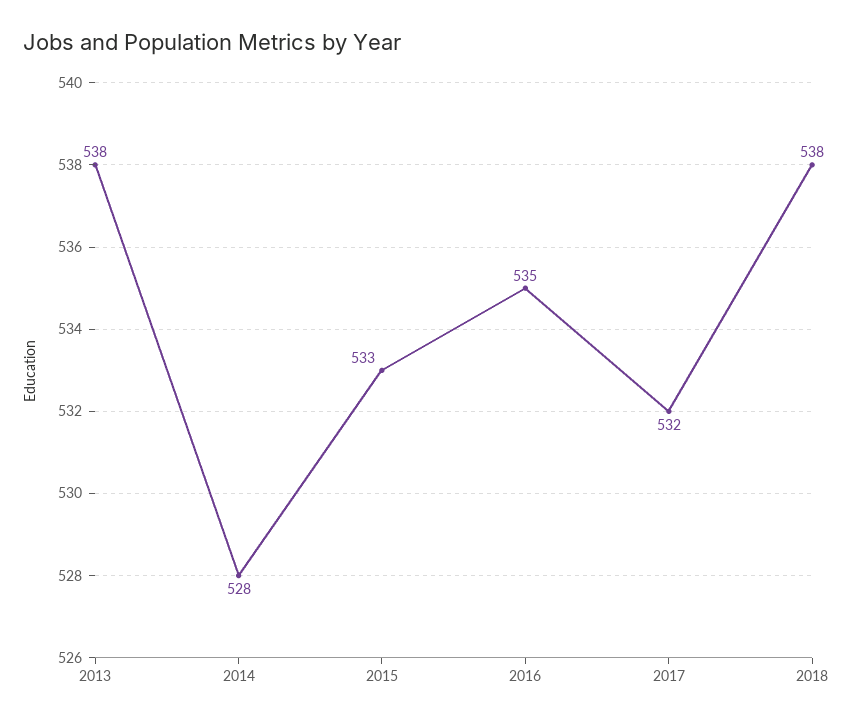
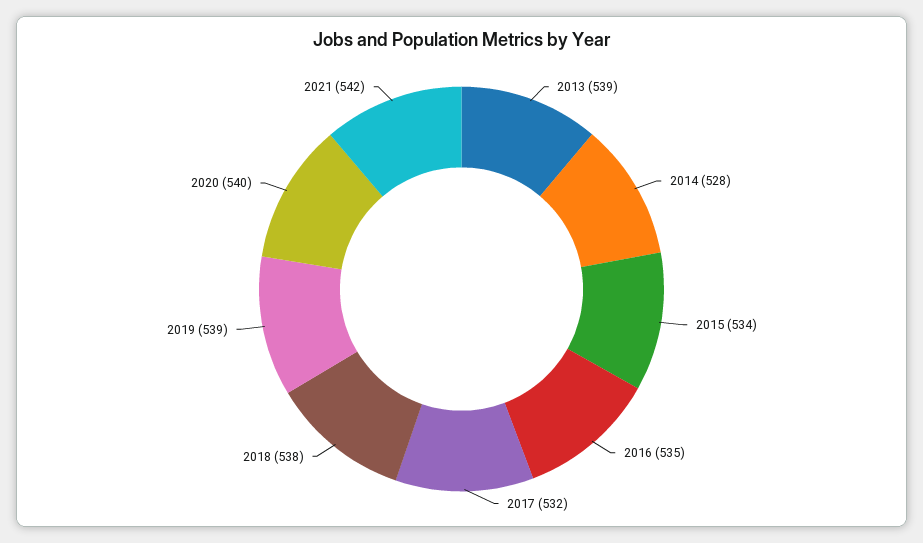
2013: 538 -> 539
2015: 533 -> 534
2019: none -> 539
2020: none -> 540
2021: none -> 542

